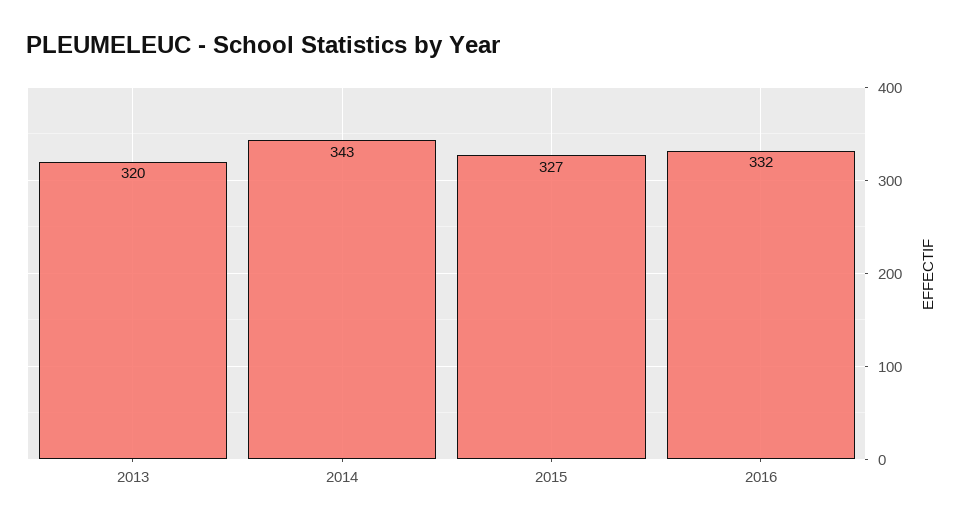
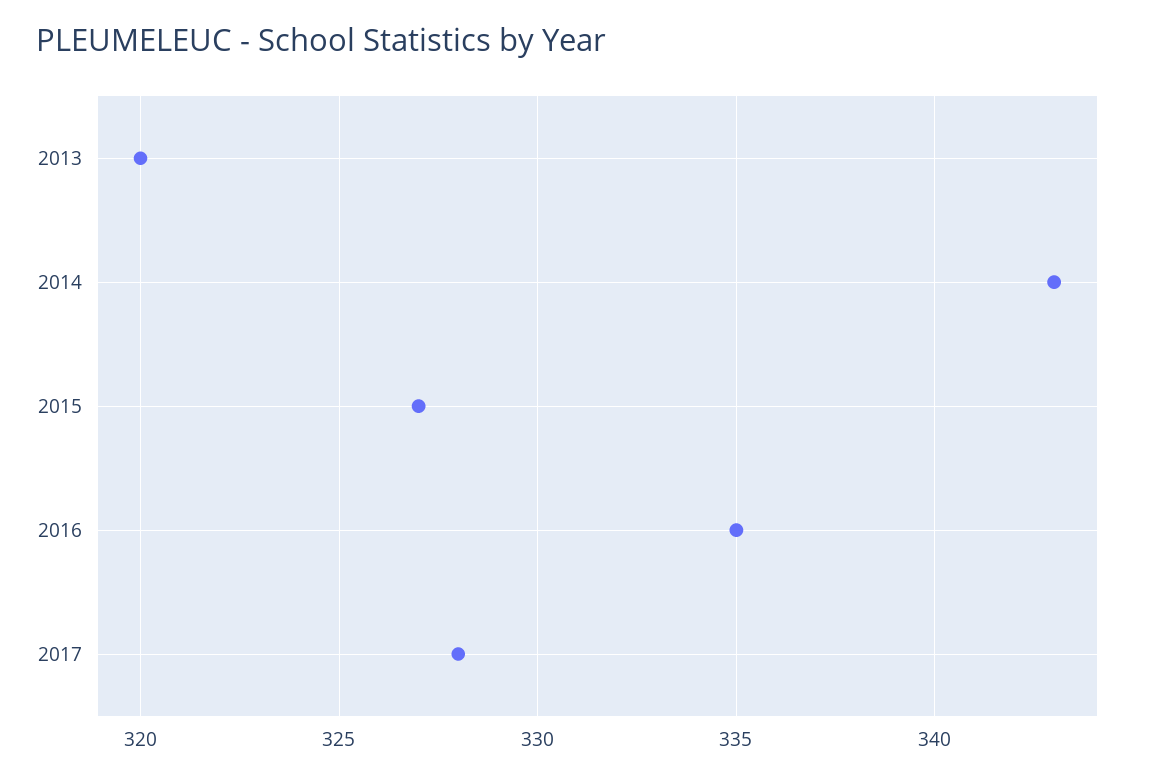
2016: 332 -> 335
2017: none -> 328

